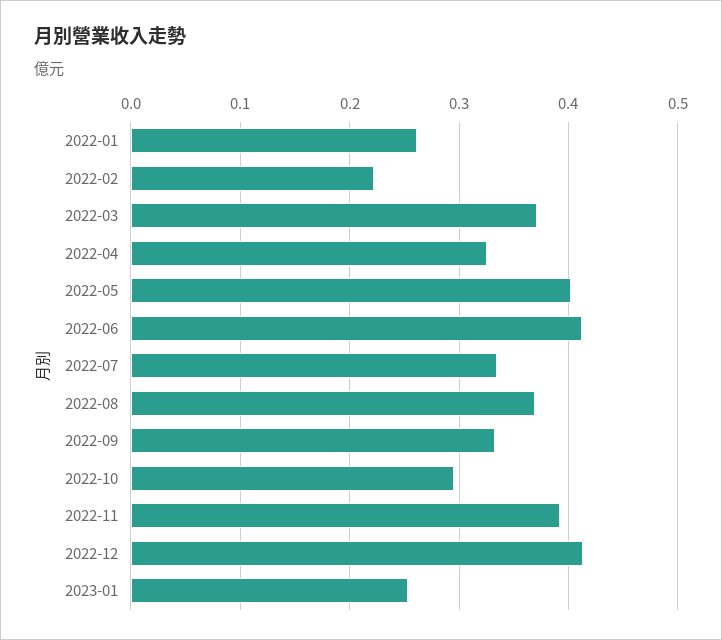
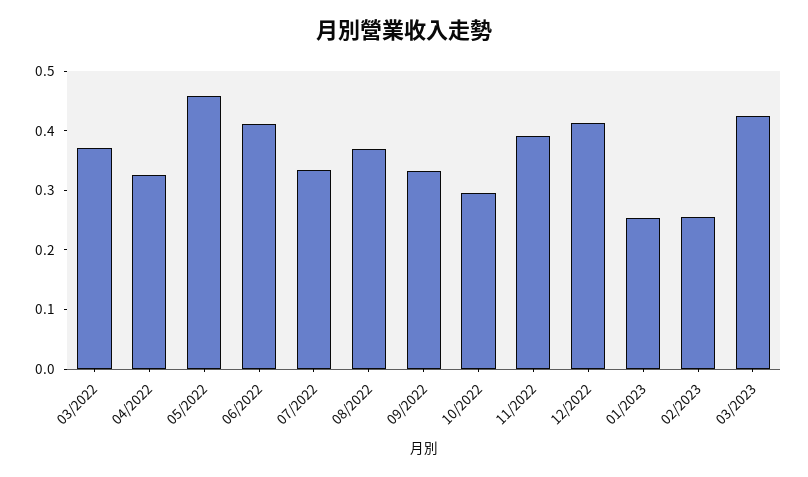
2022-01: 0.26 -> none
2022-02: 0.22 -> none
2022-05: 0.4 -> 0.46
02/2023: none -> 0.26
03/2023: none -> 0.42

